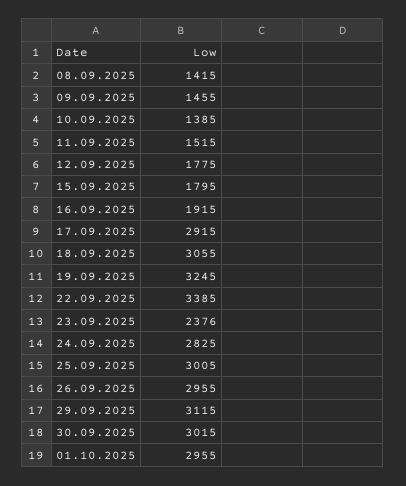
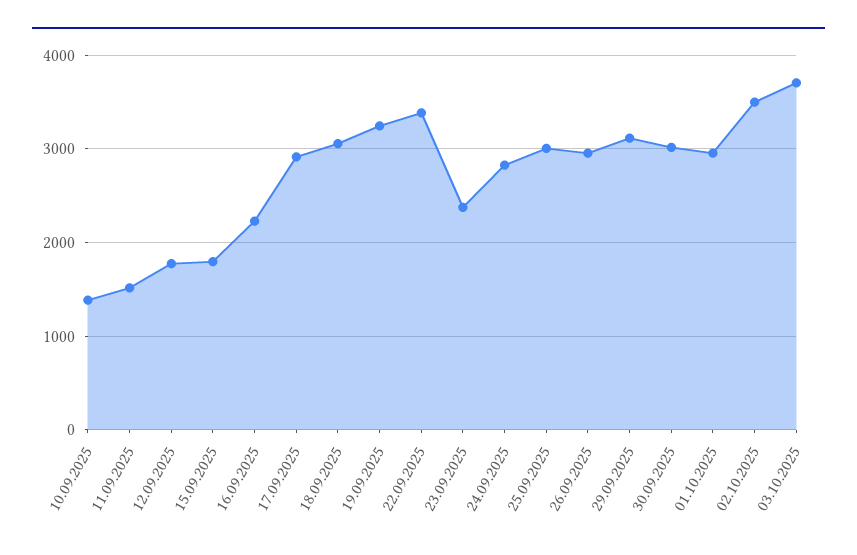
08.09.2025: 1415 -> none
09.09.2025: 1455 -> none
16.09.2025: 1915 -> 2200
02.10.2025: none -> 3500
03.10.2025: none -> 3700

